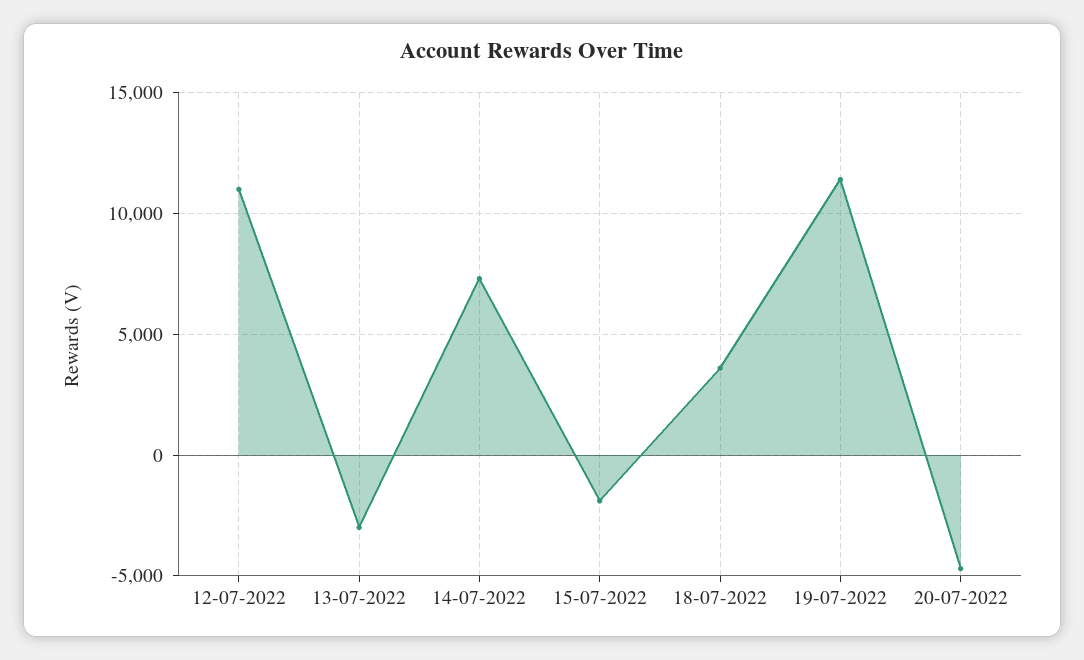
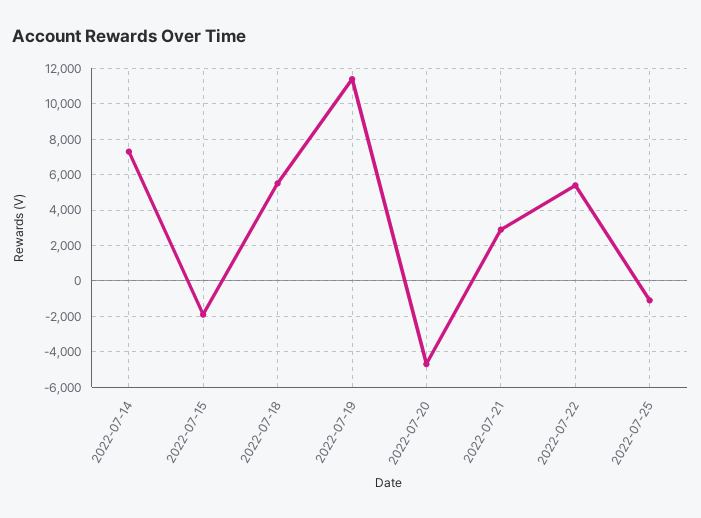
12-07-2022: 11000 -> none
13-07-2022: -3000 -> none
18-07-2022: 3500 -> 5500
2022-07-21: none -> 3000
2022-07-22: none -> 5500
2022-07-25: none -> -1000

